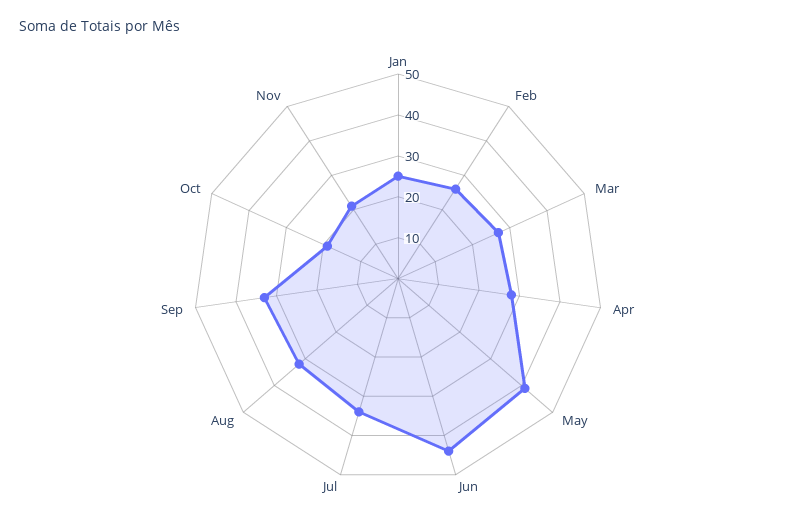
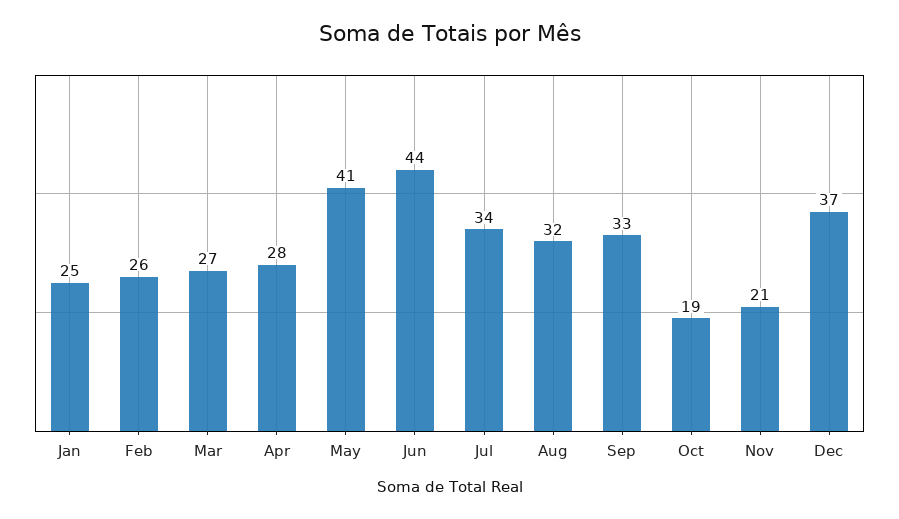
Dec: none -> 37

